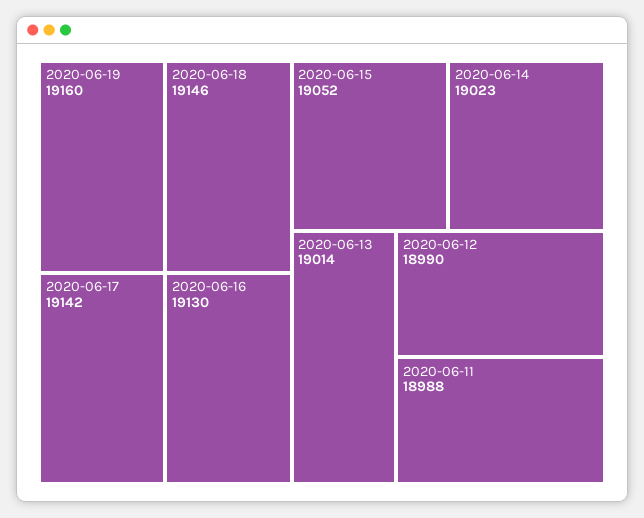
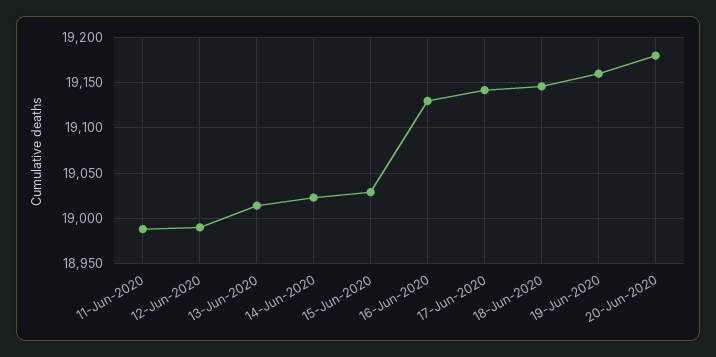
2020-06-15: 19052 -> 19030
20-Jun-2020: none -> 19180

